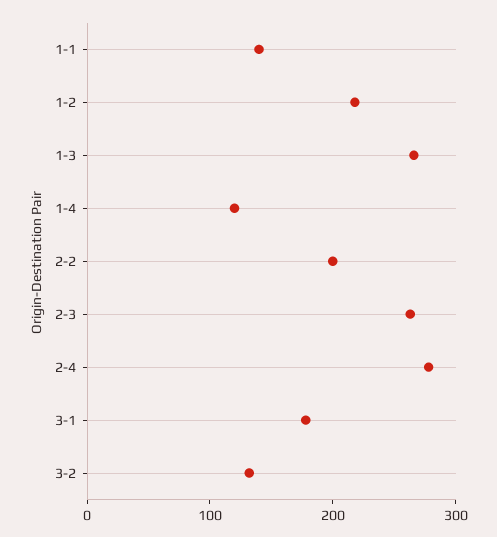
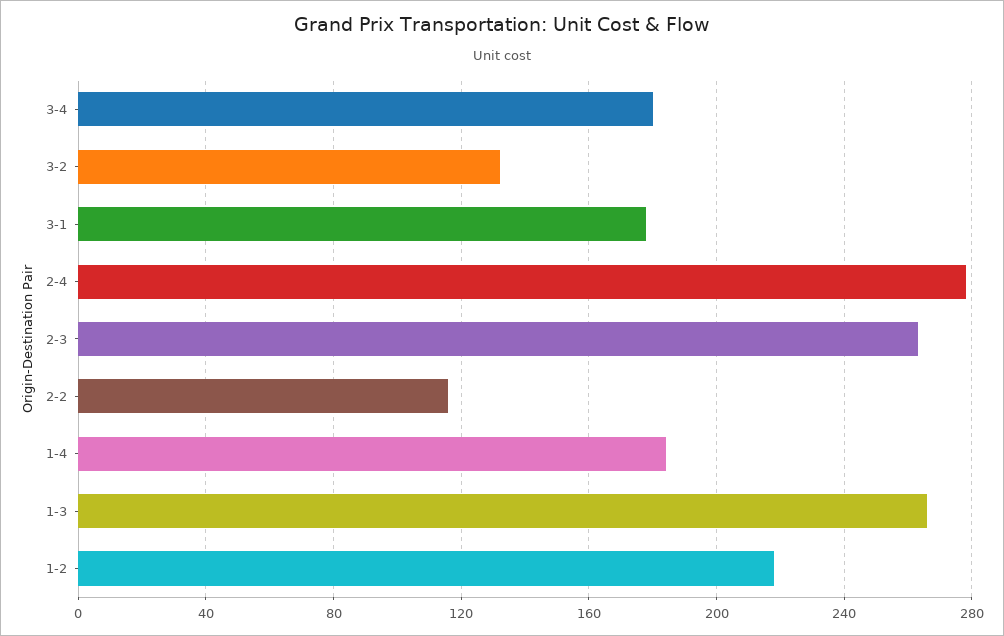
1-1: 140 -> none
1-4: 120 -> 185
2-2: 200 -> 115
3-4: none -> 180

